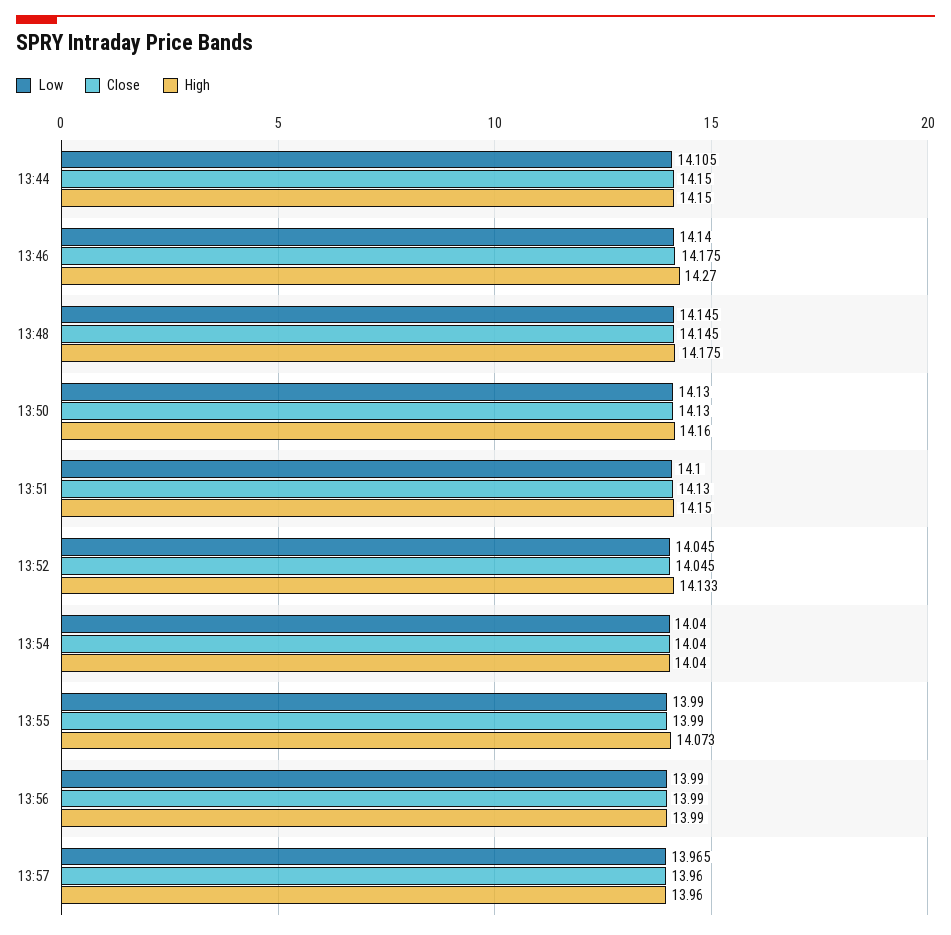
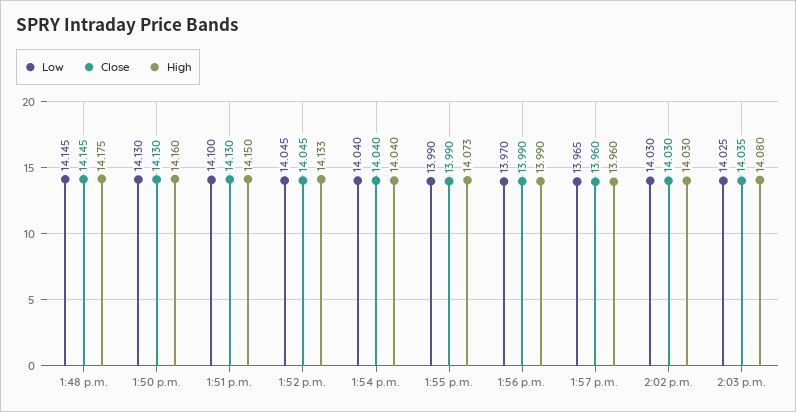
Low, 13:44: 14.105 -> none
Close, 13:44: 14.15 -> none
High, 13:44: 14.15 -> none
Low, 13:46: 14.14 -> none
Close, 13:46: 14.175 -> none
High, 13:46: 14.27 -> none
Low, 13:56: 13.99 -> 13.97
Low, 2:02 p.m.: none -> 14.03
Close, 2:02 p.m.: none -> 14.03
High, 2:02 p.m.: none -> 14.03
Low, 2:03 p.m.: none -> 14.025
Close, 2:03 p.m.: none -> 14.035
High, 2:03 p.m.: none -> 14.08

